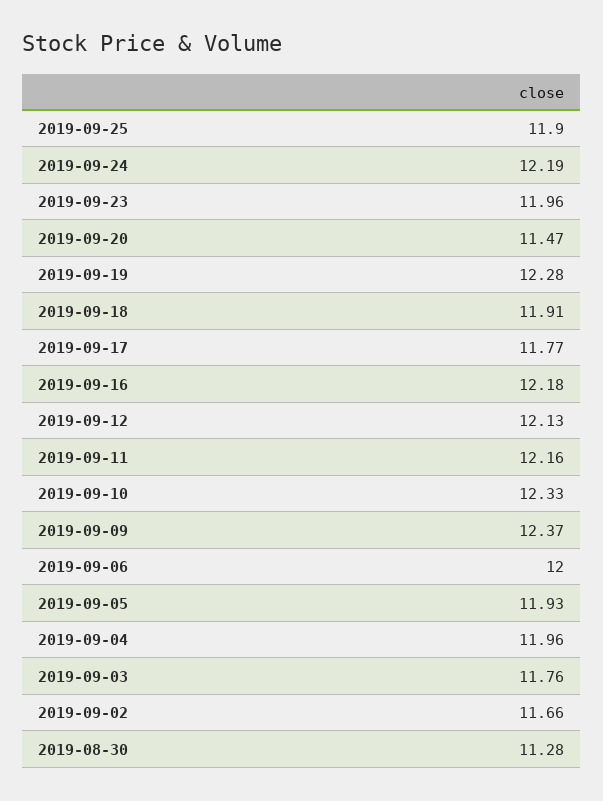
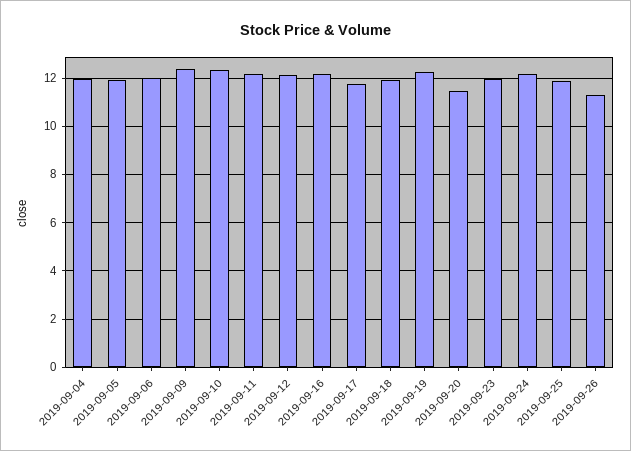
2019-09-03: 11.76 -> none
2019-09-02: 11.66 -> none
2019-08-30: 11.28 -> none
2019-09-26: none -> 11.25

